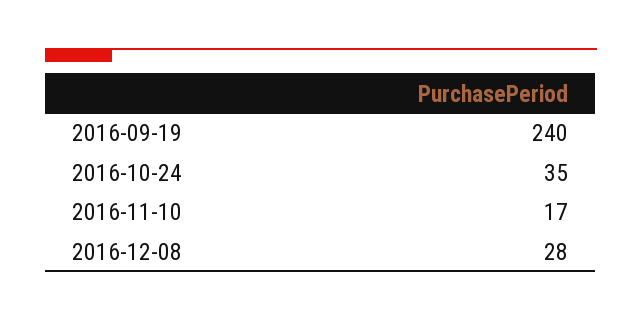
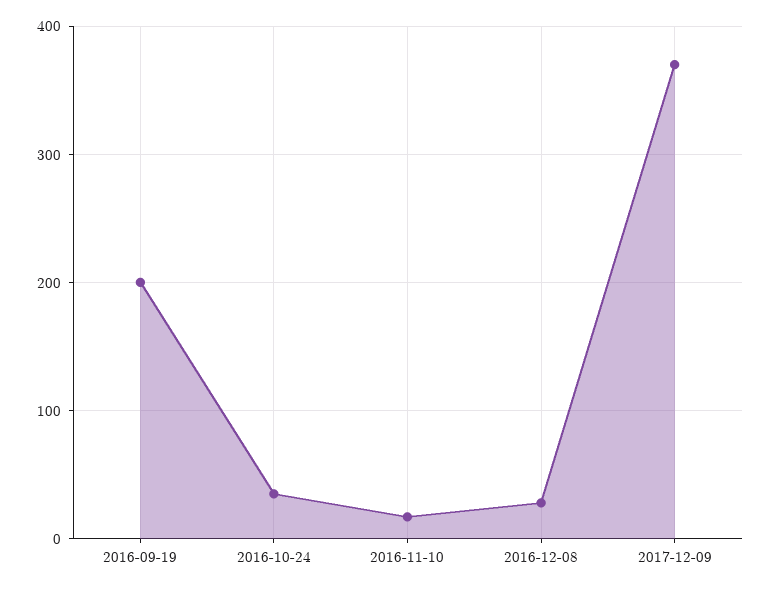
2016-09-19: 240 -> 200
2017-12-09: none -> 370

